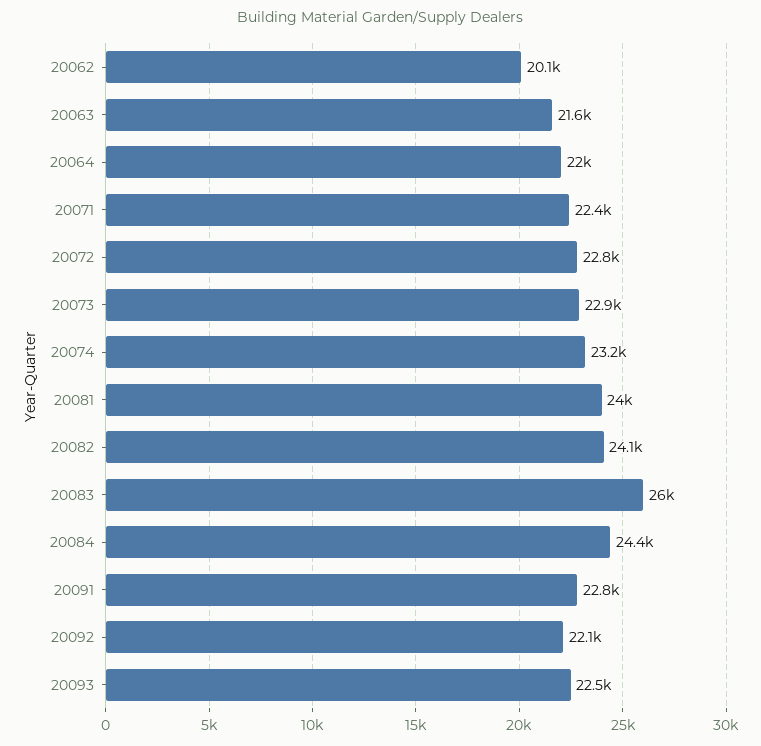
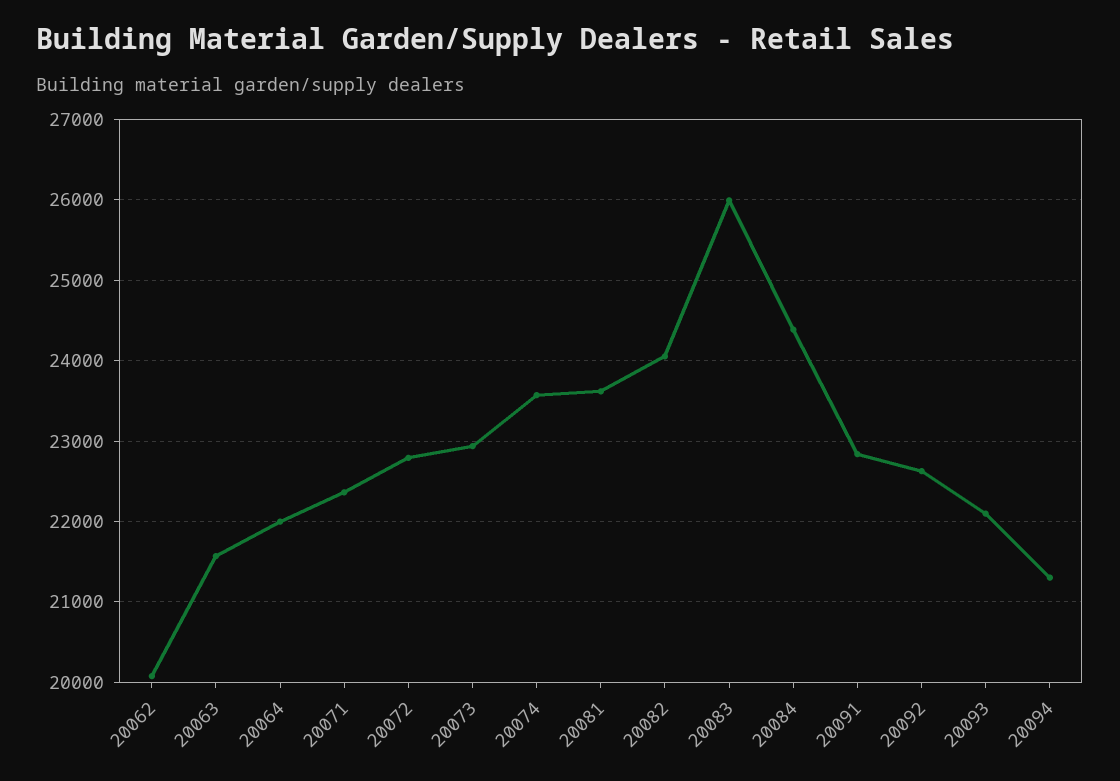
20074: 23200 -> 23600
20081: 24000 -> 23600
20092: 22100 -> 22600
20093: 22500 -> 22100
20094: none -> 21300

